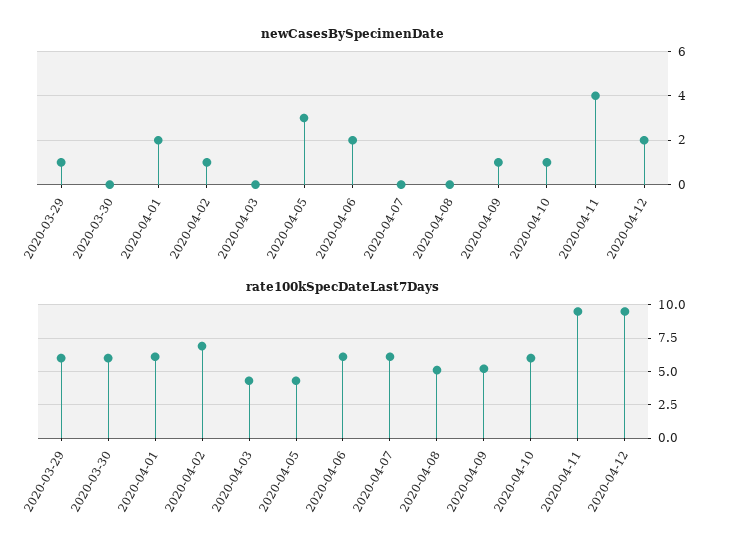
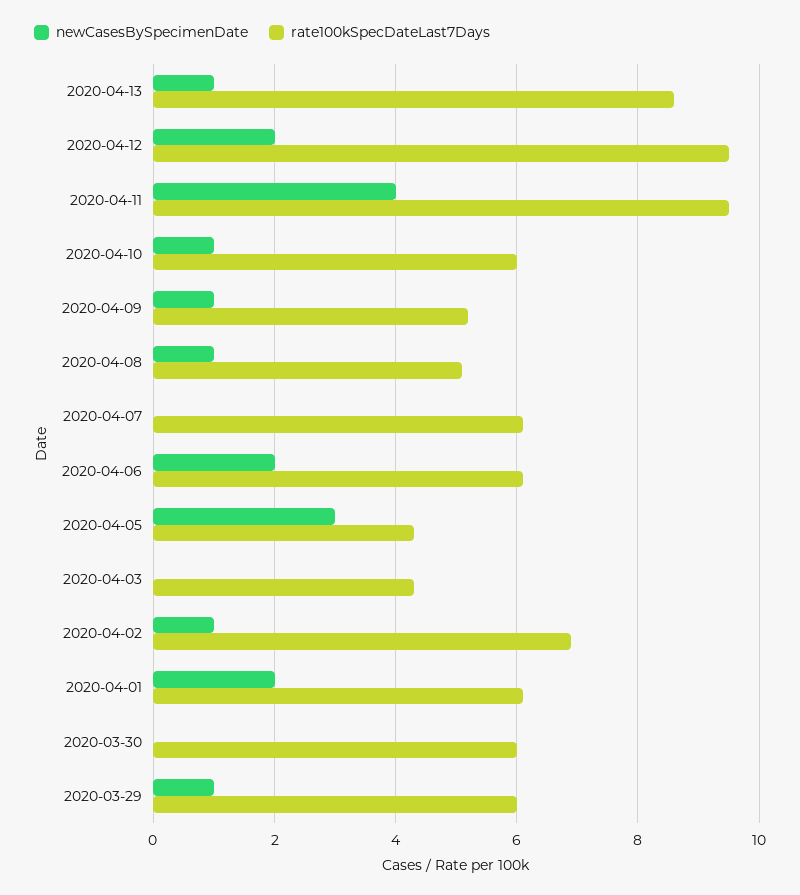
newCasesBySpecimenDate, 2020-04-08: 0 -> 1
newCasesBySpecimenDate, 2020-04-13: none -> 1
rate100kSpecDateLast7Days, 2020-04-13: none -> 8.5

